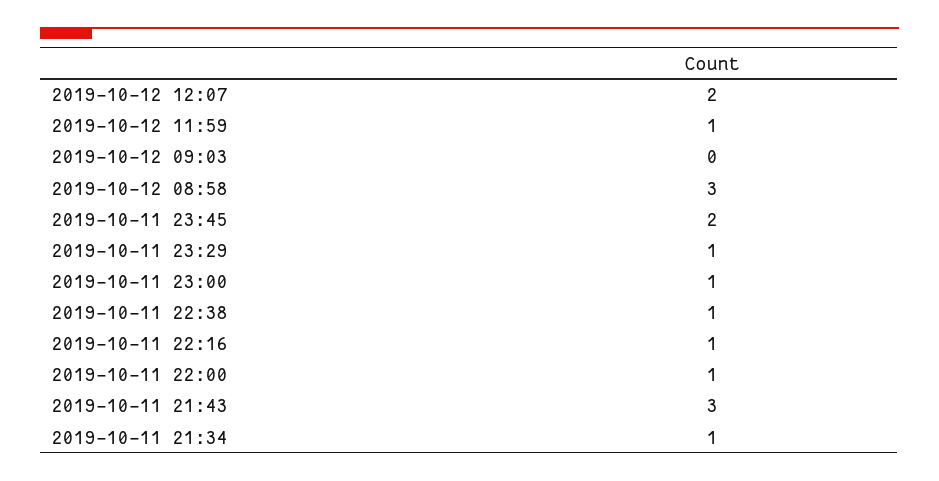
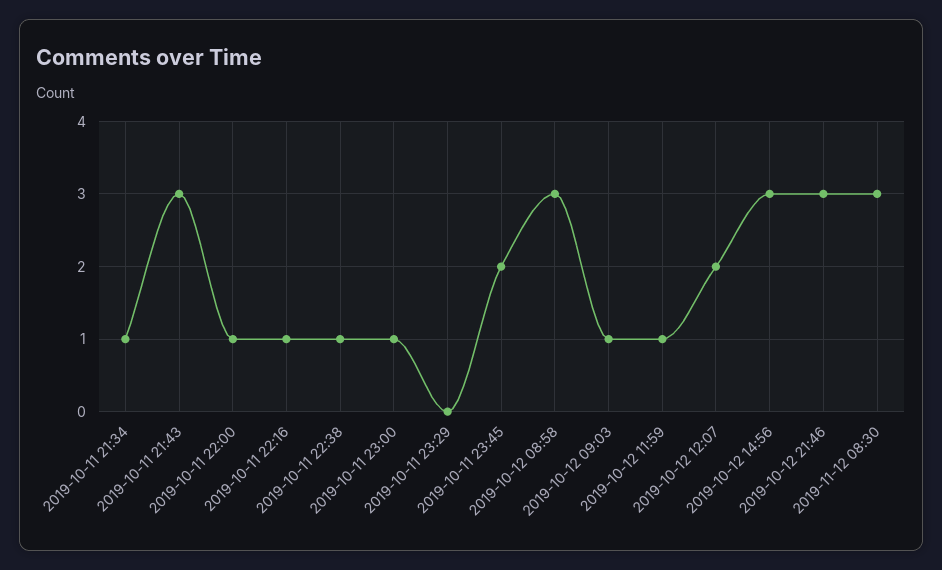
2019-10-12 09:03: 0 -> 1
2019-10-11 23:29: 1 -> 0
2019-10-12 14:56: none -> 3
2019-10-12 21:46: none -> 3
2019-11-12 08:30: none -> 3

